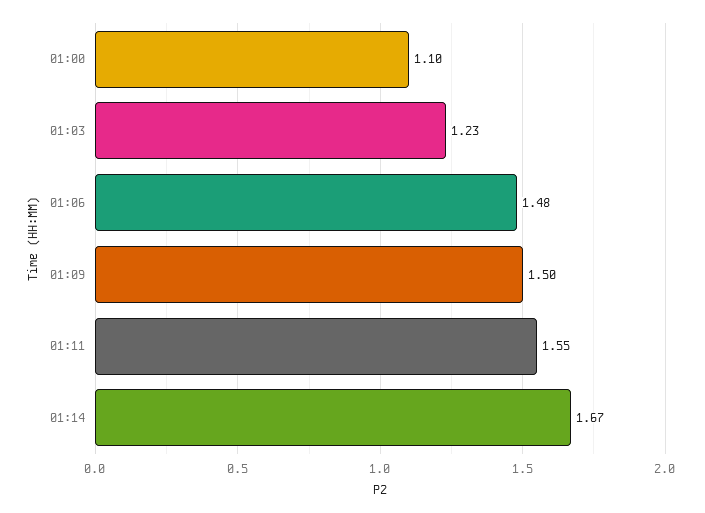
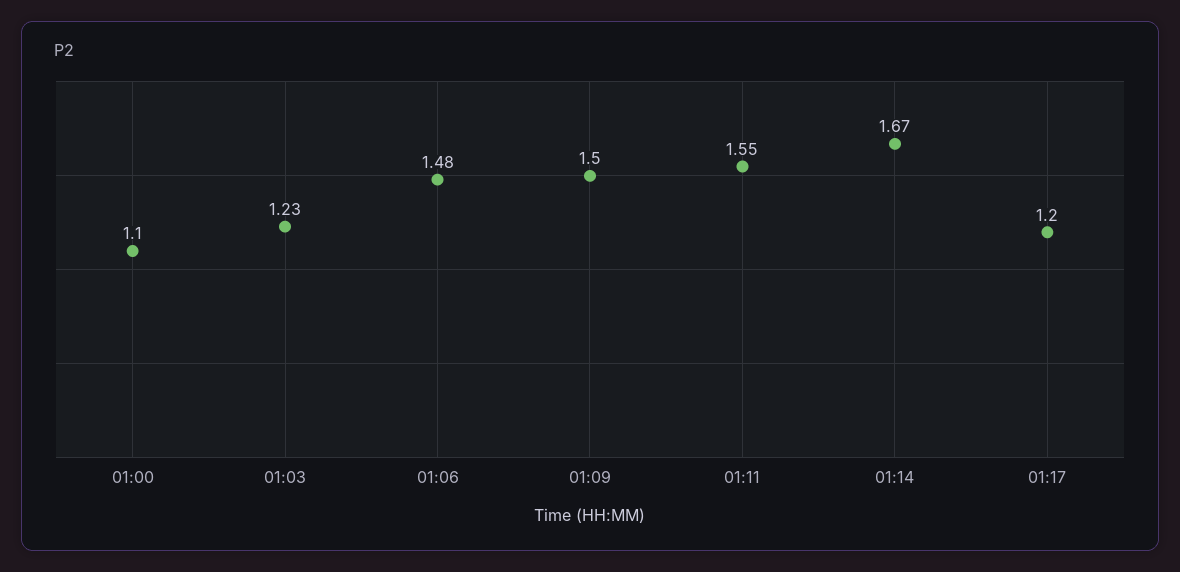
01:17: none -> 1.2

